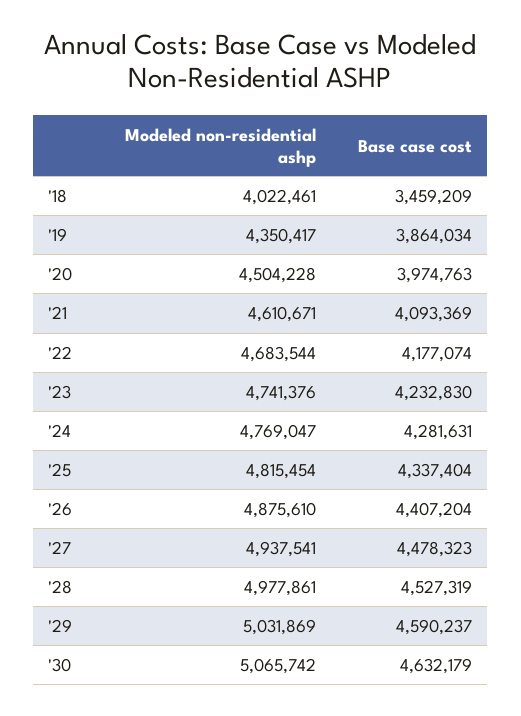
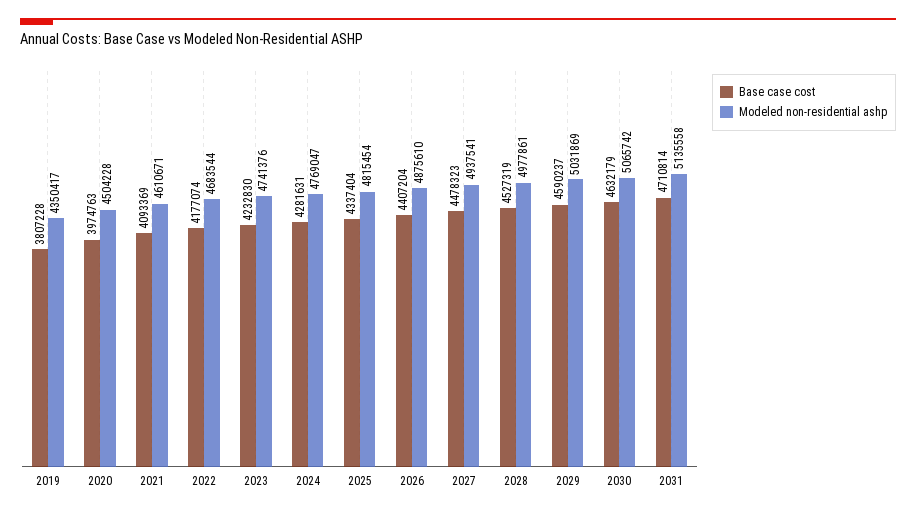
Modeled non-residential ashp, '18: 4022461 -> none
Base case cost, '18: 3459209 -> none
Base case cost, '19: 3864034 -> 3807228
Base case cost, 2031: none -> 4710814
Modeled non-residential ashp, 2031: none -> 5135558

